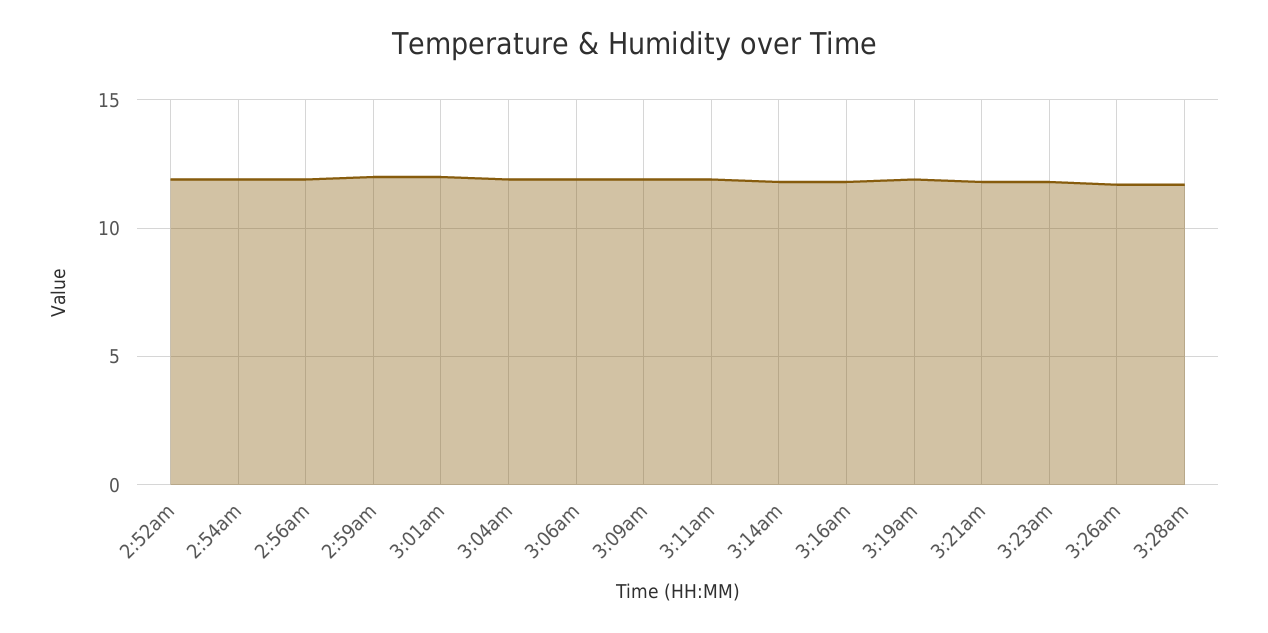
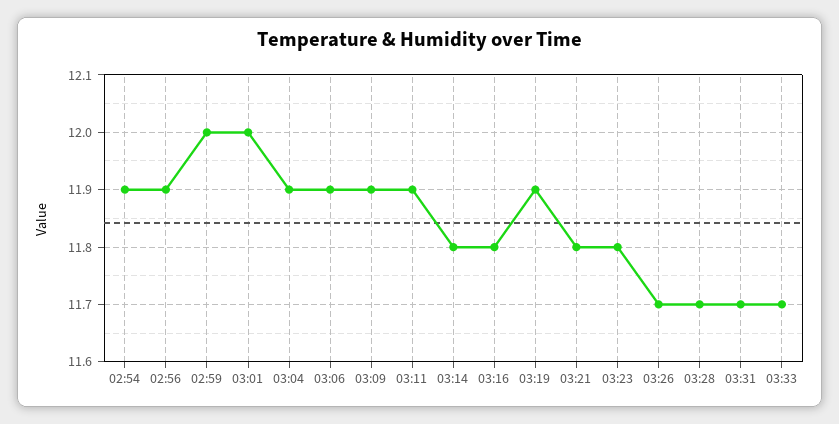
2:52am: 12 -> none
03:31: none -> 11.7
03:33: none -> 11.7

